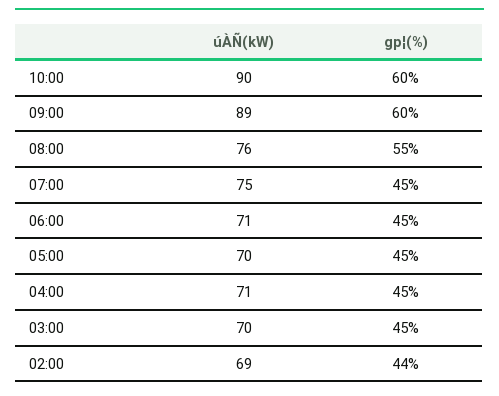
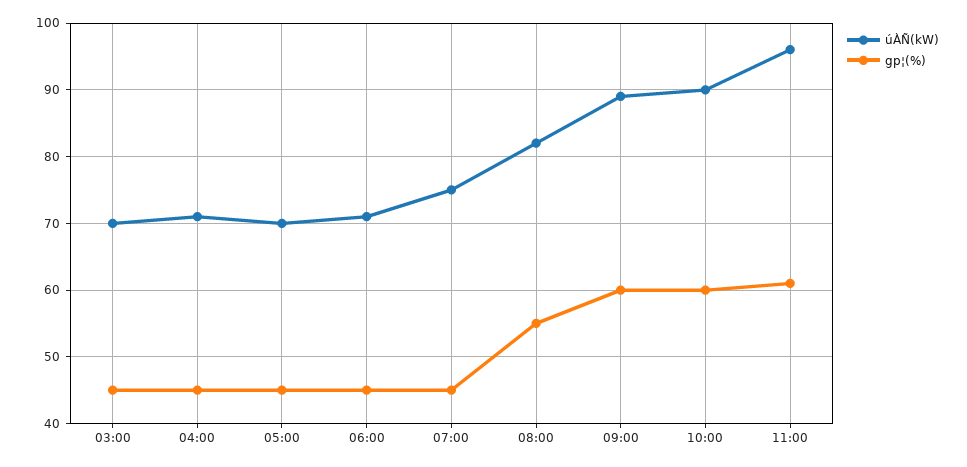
úÀÑ(kW), 08:00: 76 -> 82
úÀÑ(kW), 02:00: 69 -> none
gp¦(%), 02:00: 44 -> none
úÀÑ(kW), 11:00: none -> 96
gp¦(%), 11:00: none -> 61

